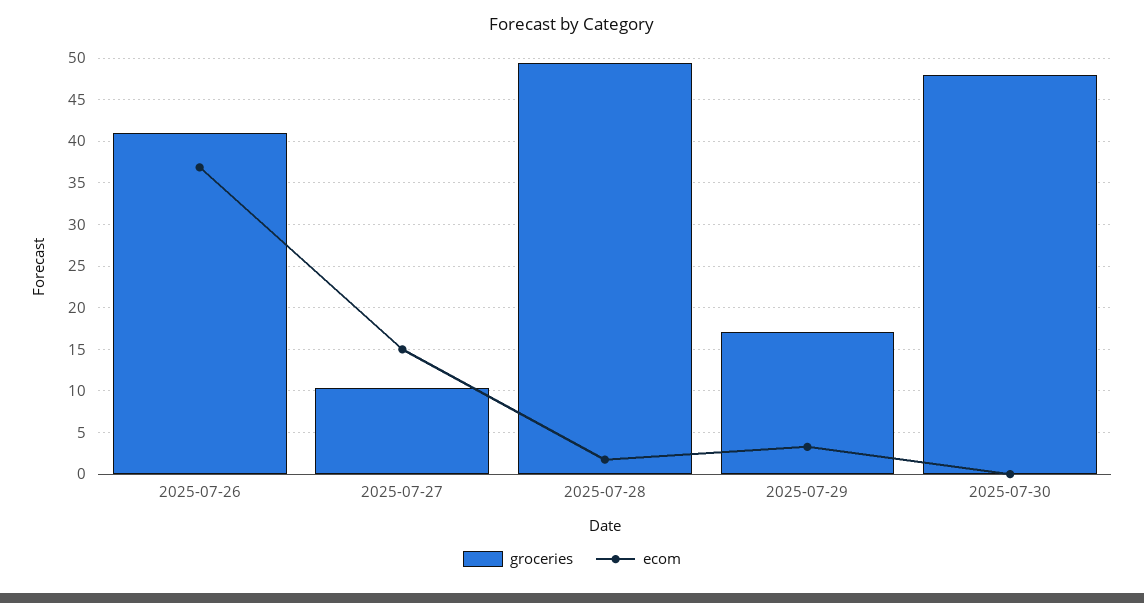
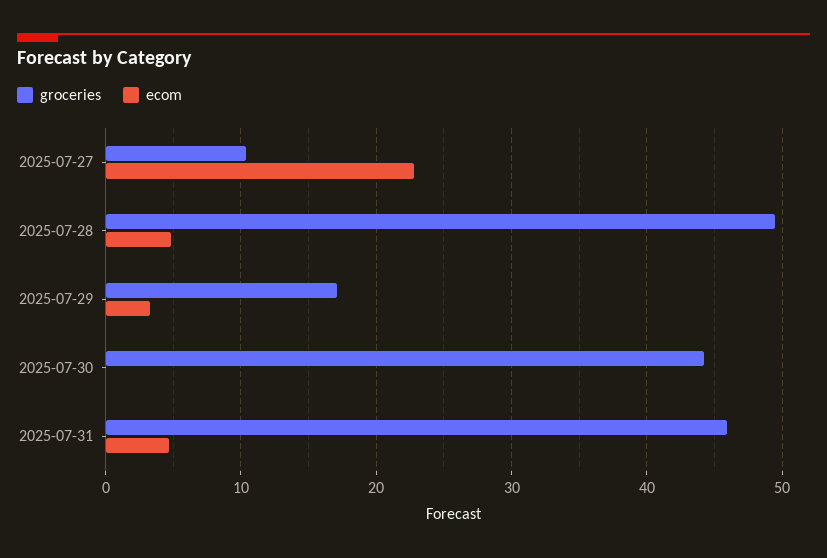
groceries, 2025-07-26: 41 -> none
ecom, 2025-07-26: 37 -> none
ecom, 2025-07-27: 15 -> 23
ecom, 2025-07-28: 2 -> 5
groceries, 2025-07-30: 48 -> 44
groceries, 2025-07-31: none -> 46
ecom, 2025-07-31: none -> 5

